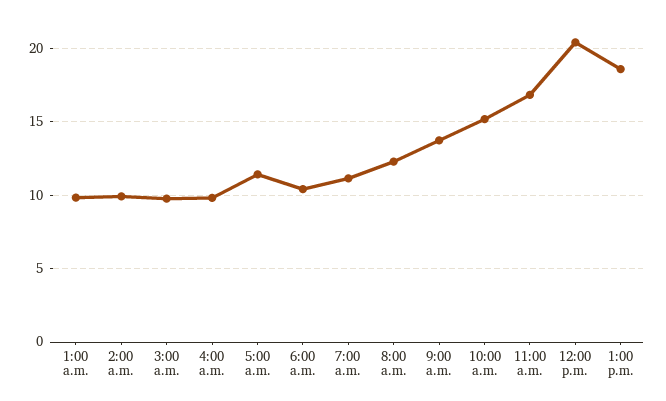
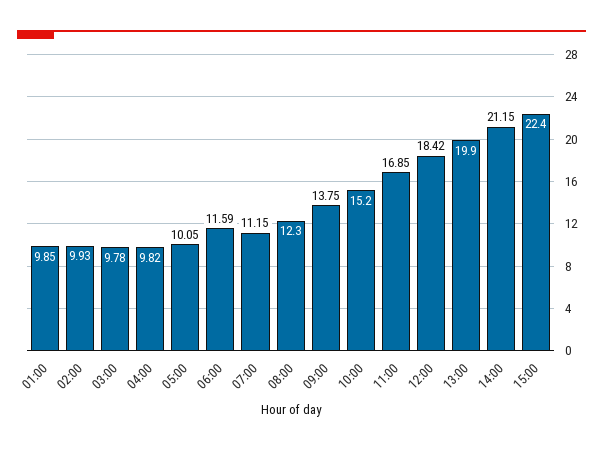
5:00 a.m.: 11.5 -> 10.05
6:00 a.m.: 10.5 -> 11.59
12:00 p.m.: 20.5 -> 18.42
1:00 p.m.: 18.5 -> 19.9
14:00: none -> 21.15
15:00: none -> 22.4

